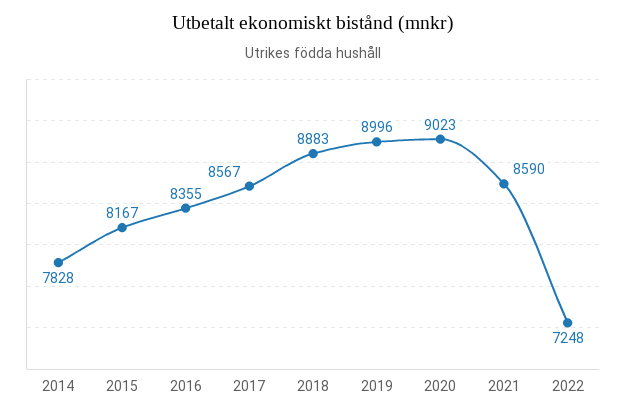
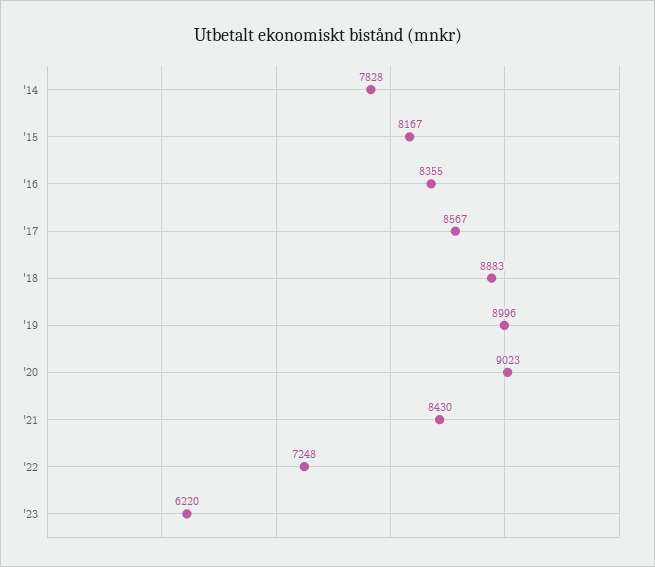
2021: 8590 -> 8430
'23: none -> 6220

